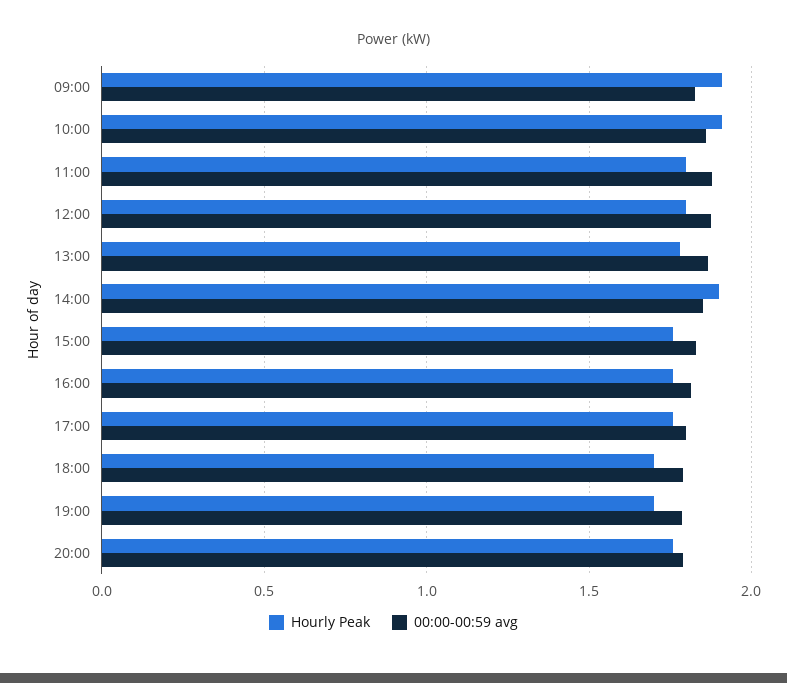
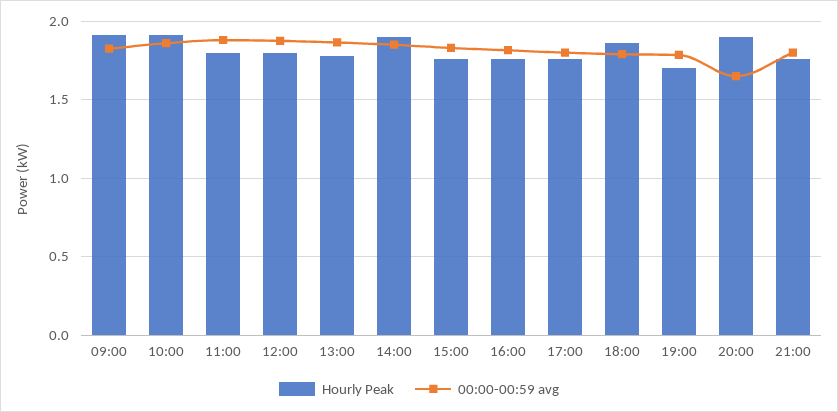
Hourly Peak, 18:00: 1.7 -> 1.85
Hourly Peak, 20:00: 1.75 -> 1.9
00:00-00:59 avg, 20:00: 1.8 -> 1.65
Hourly Peak, 21:00: none -> 1.75
00:00-00:59 avg, 21:00: none -> 1.8

